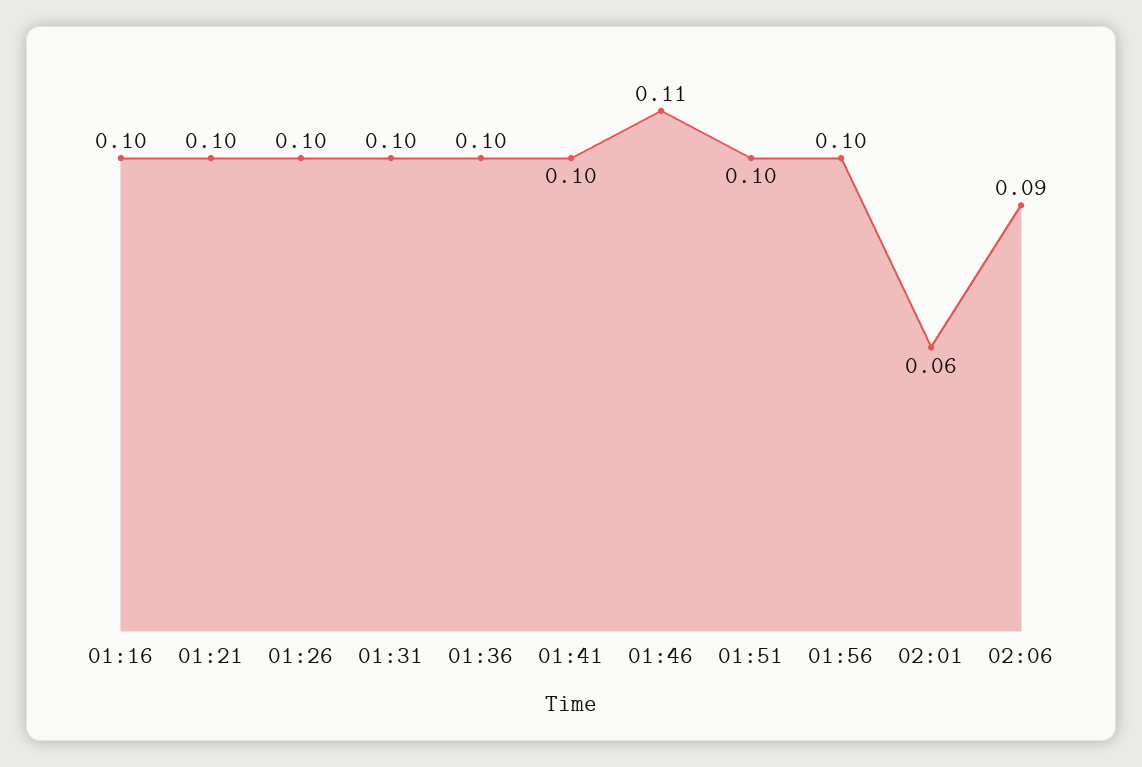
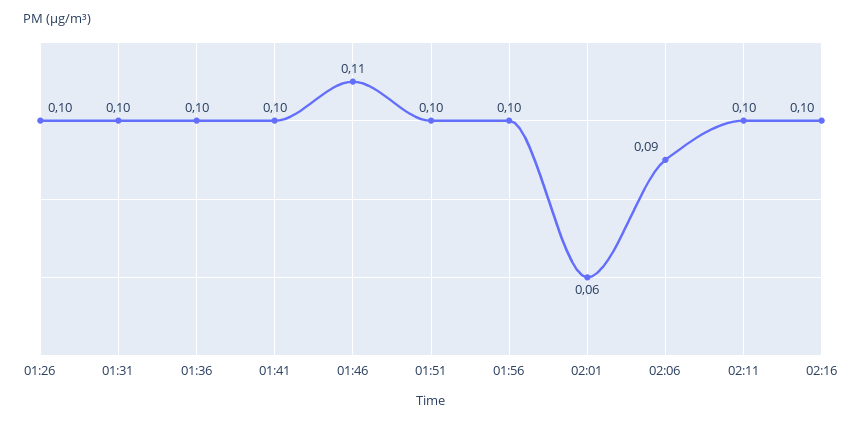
01:16: 0.1 -> none
01:21: 0.1 -> none
02:11: none -> 0.1
02:16: none -> 0.1

